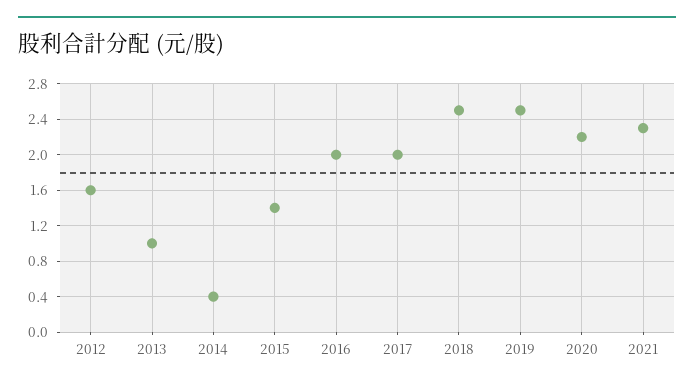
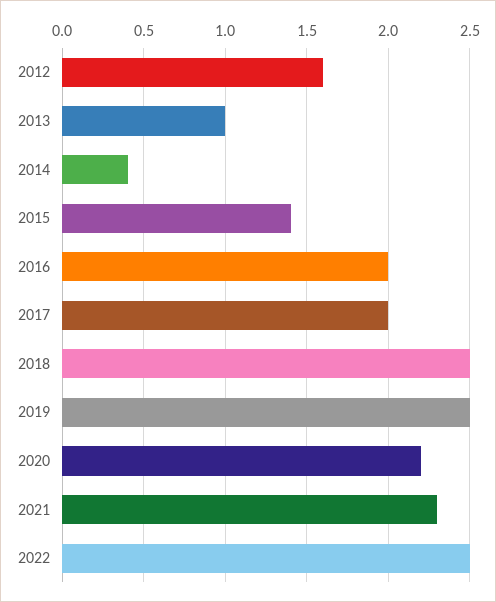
2022: none -> 2.5

